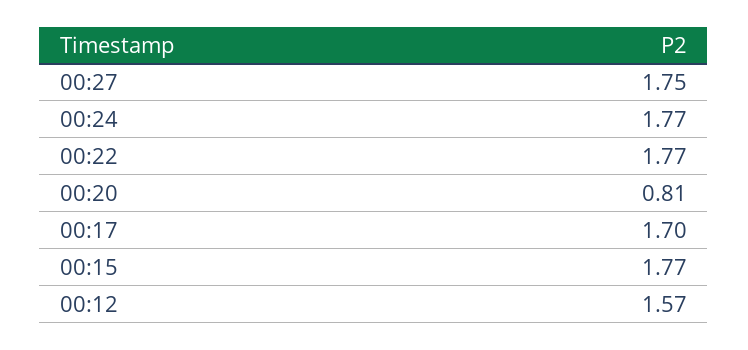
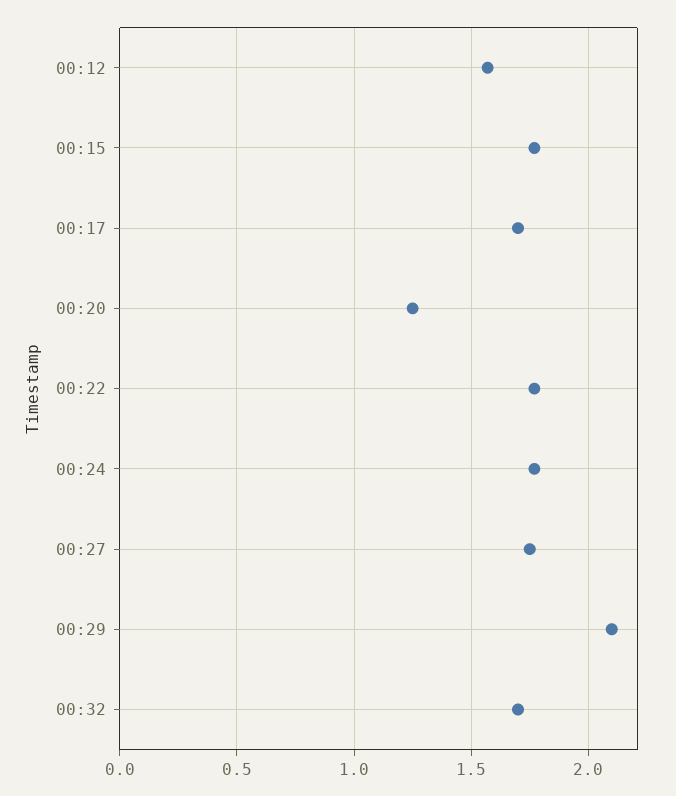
00:20: 0.81 -> 1.25
00:29: none -> 2.1
00:32: none -> 1.7

